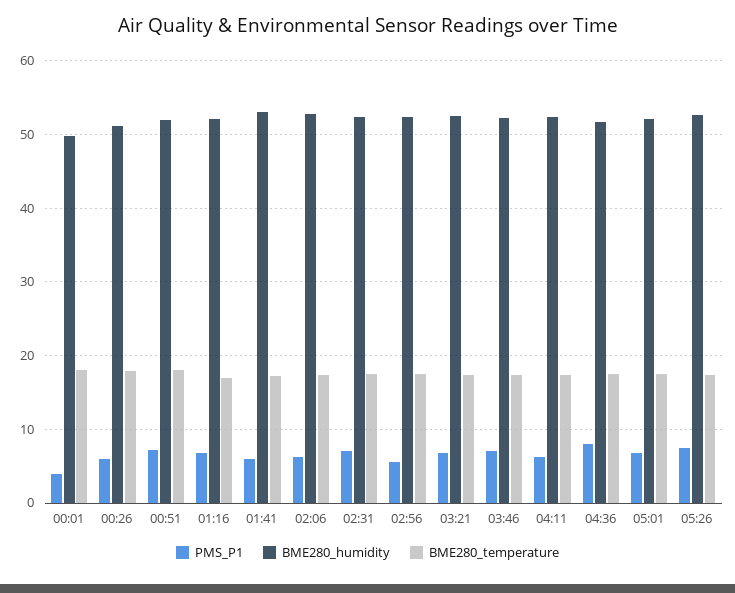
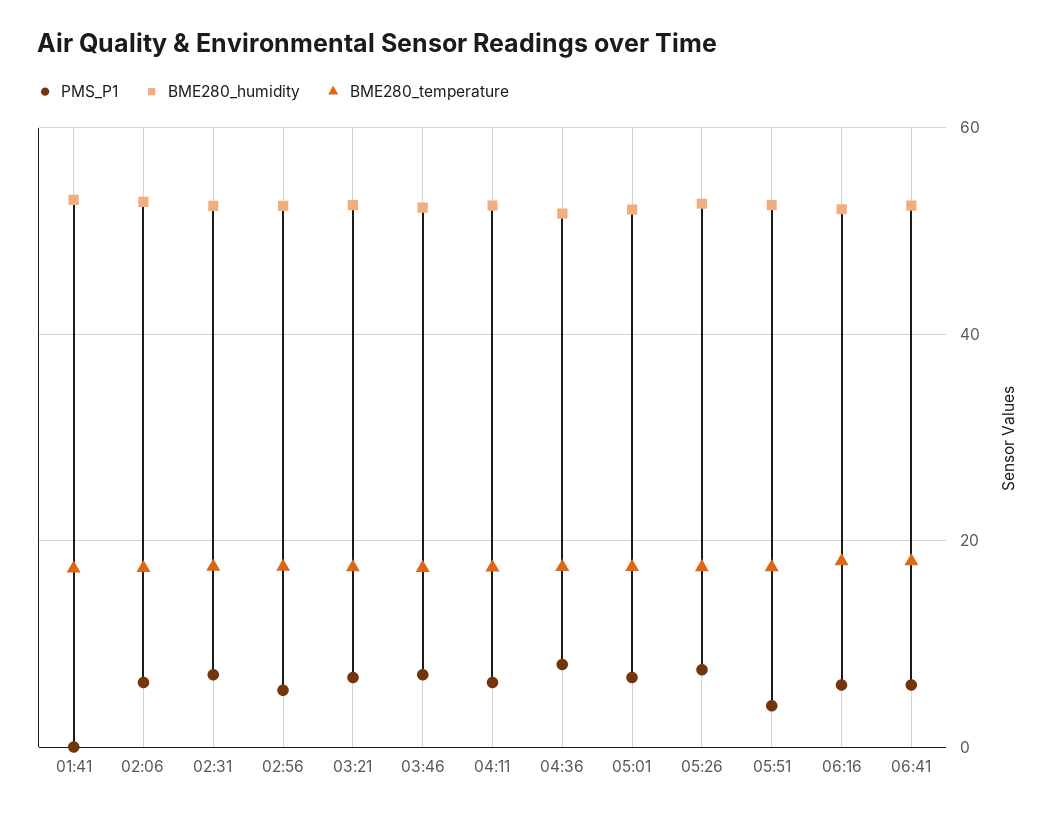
PMS_P1, 00:01: 4 -> none
BME280_humidity, 00:01: 50 -> none
BME280_temperature, 00:01: 18 -> none
PMS_P1, 00:26: 6 -> none
BME280_humidity, 00:26: 51 -> none
BME280_temperature, 00:26: 18 -> none
PMS_P1, 00:51: 7 -> none
BME280_humidity, 00:51: 52 -> none
BME280_temperature, 00:51: 18 -> none
PMS_P1, 01:16: 7 -> none
BME280_humidity, 01:16: 52 -> none
BME280_temperature, 01:16: 17 -> none
PMS_P1, 01:41: 6 -> 0
PMS_P1, 05:51: none -> 4
BME280_humidity, 05:51: none -> 52
BME280_temperature, 05:51: none -> 18
PMS_P1, 06:16: none -> 6
BME280_humidity, 06:16: none -> 52
BME280_temperature, 06:16: none -> 18
PMS_P1, 06:41: none -> 6
BME280_humidity, 06:41: none -> 52
BME280_temperature, 06:41: none -> 18

